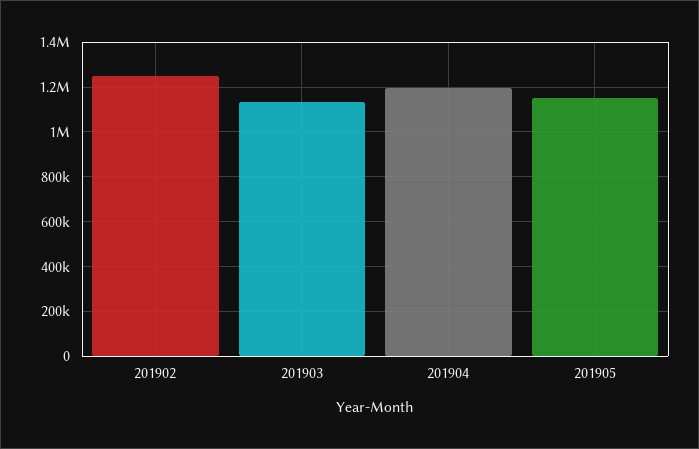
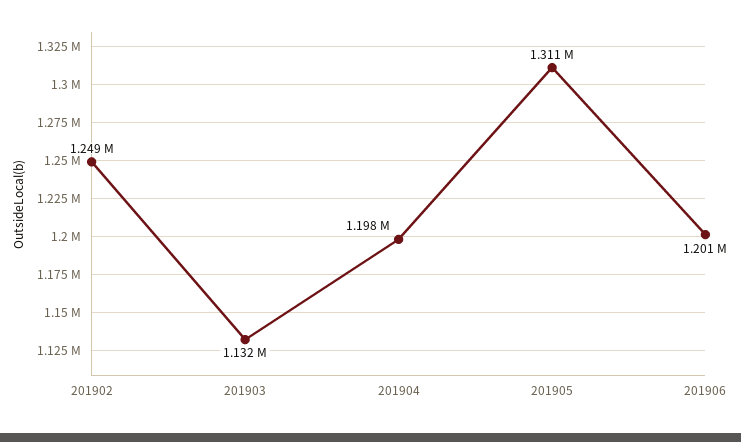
201905: 1150000 -> 1311000
201906: none -> 1201000

